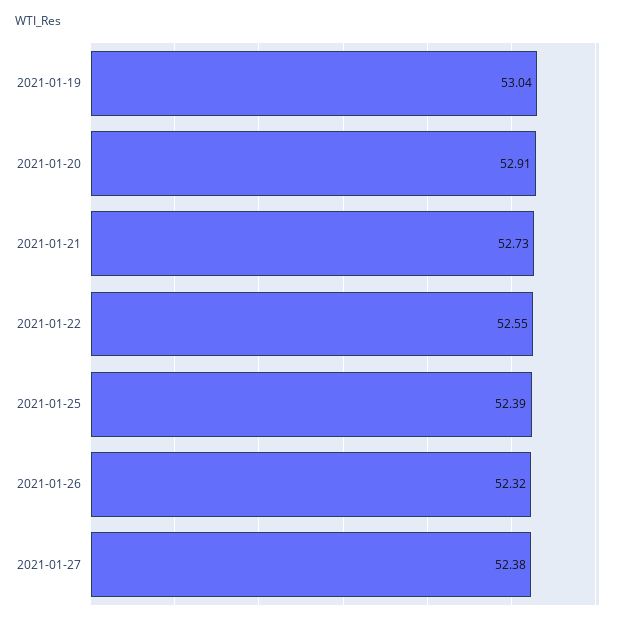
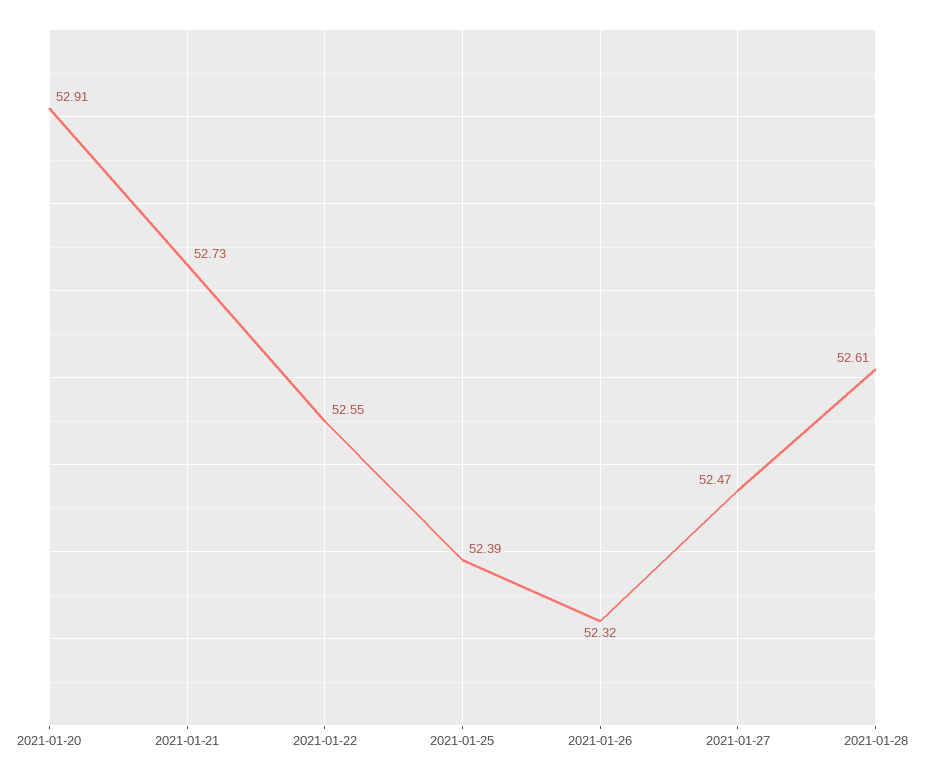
2021-01-19: 53.04 -> none
2021-01-27: 52.38 -> 52.47
2021-01-28: none -> 52.61

